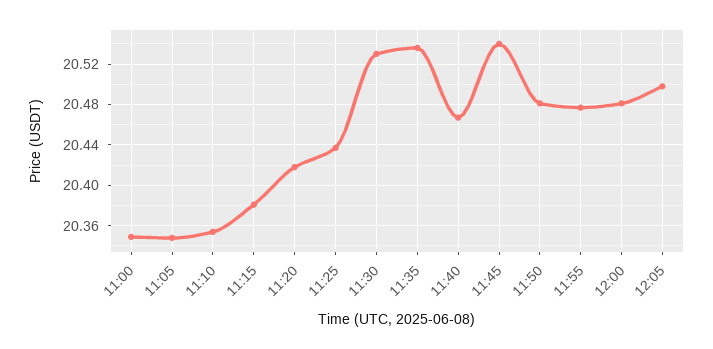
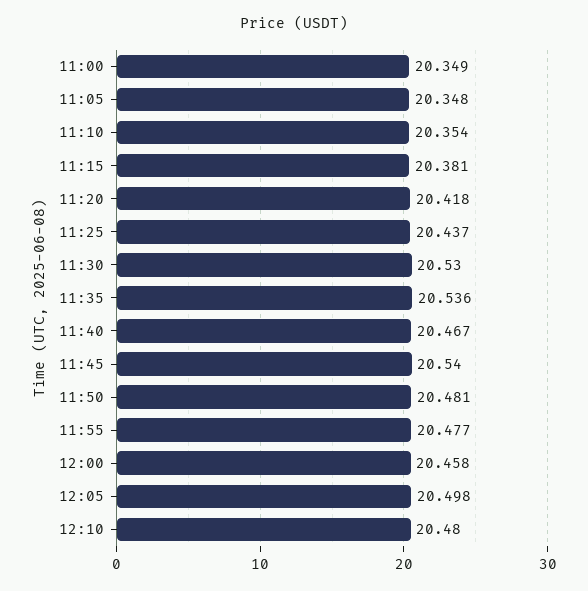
12:00: 20.48 -> 20.458
12:10: none -> 20.48

